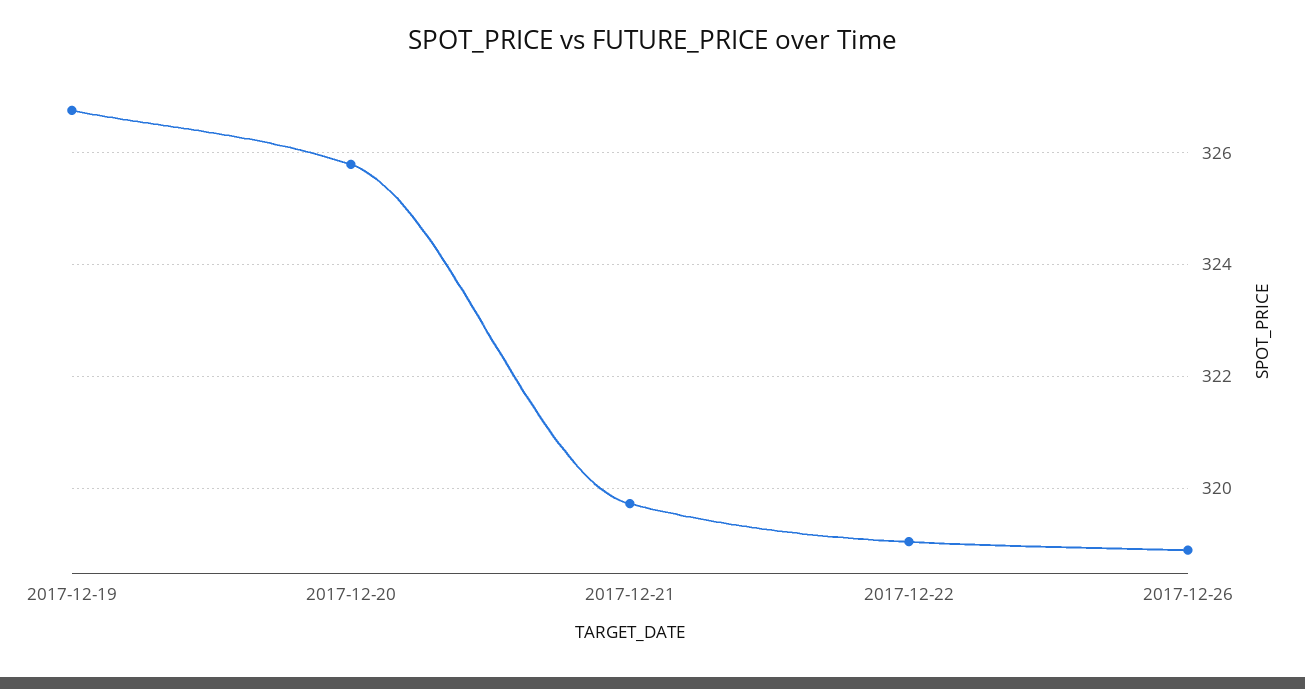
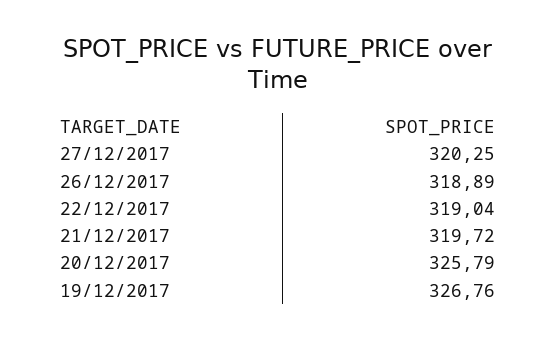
27/12/2017: none -> 320.25

